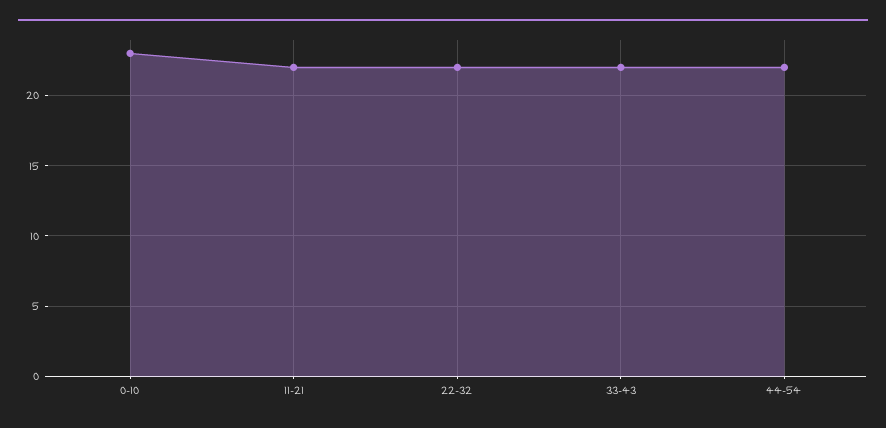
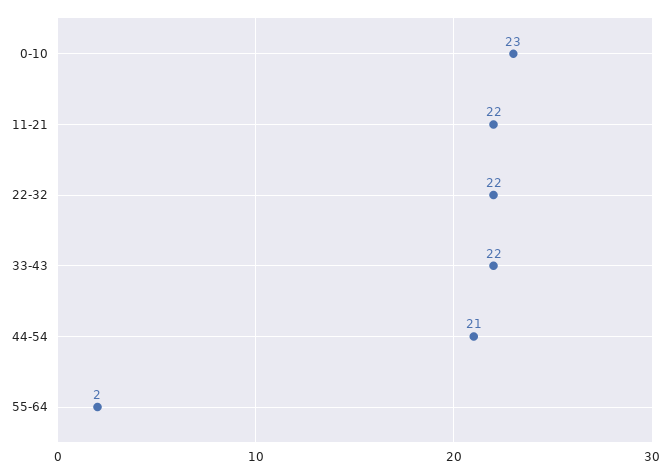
44-54: 22 -> 21
55-64: none -> 2

